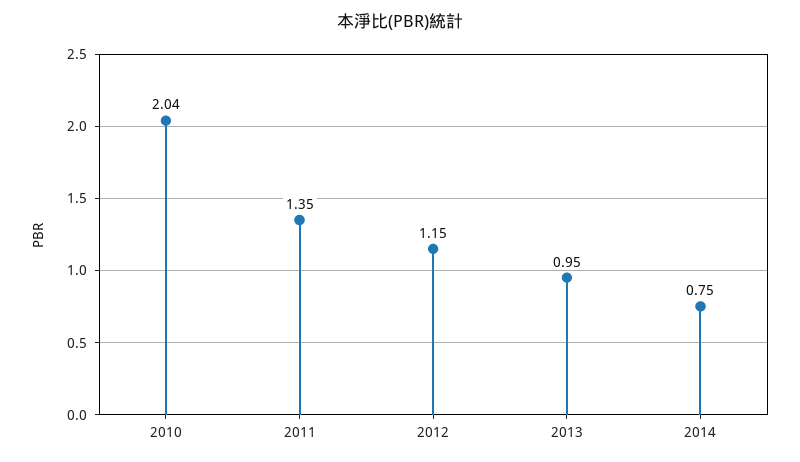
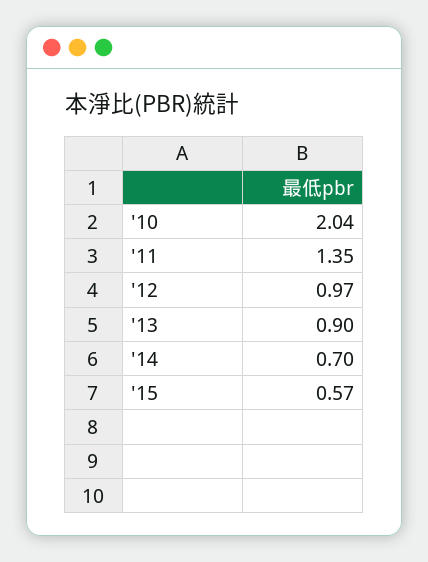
2012: 1.15 -> 0.97
2013: 0.95 -> 0.9
2014: 0.75 -> 0.7
'15: none -> 0.57

